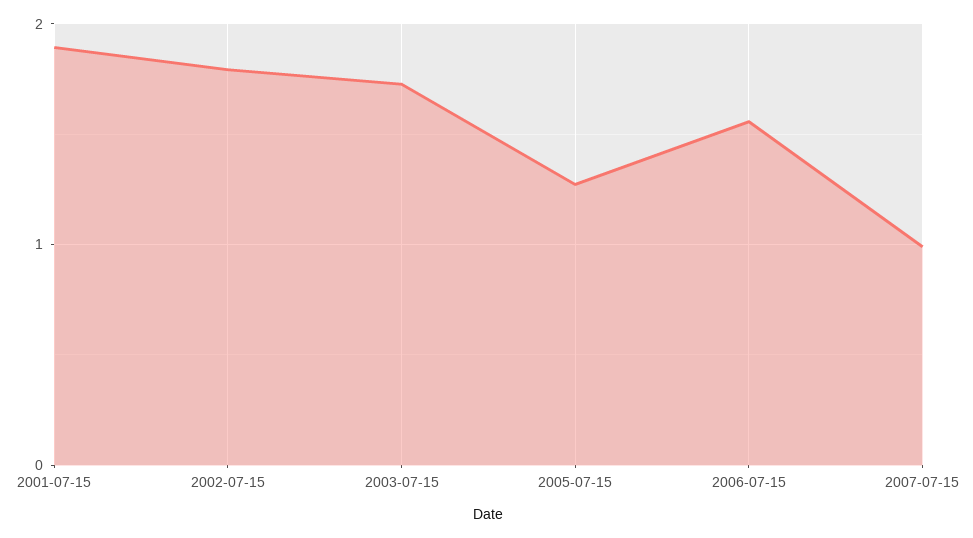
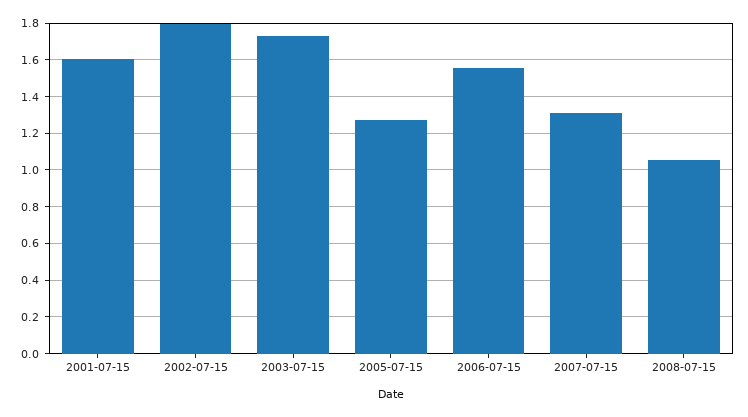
2001-07-15: 1.9 -> 1.6
2007-07-15: 1 -> 1.3
2008-07-15: none -> 1.05

